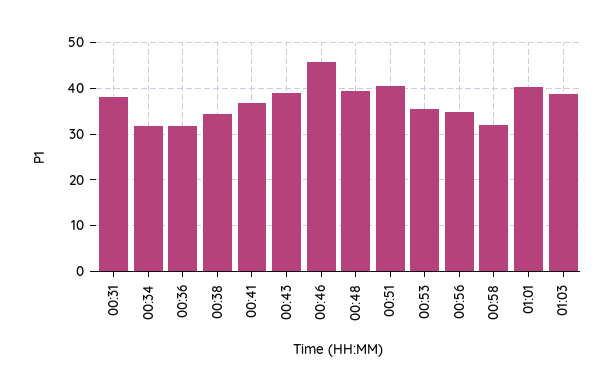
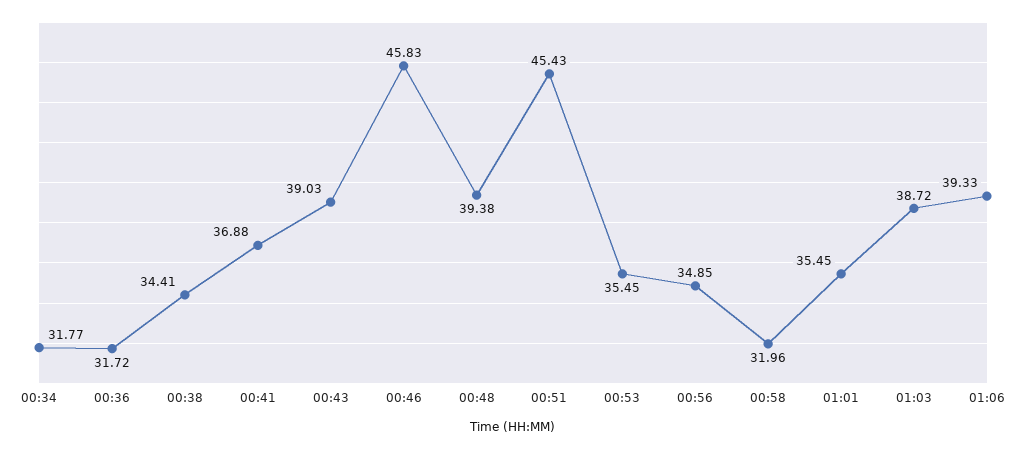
00:31: 38 -> none
00:51: 40 -> 45.43
01:01: 40 -> 35.45
01:06: none -> 39.33

